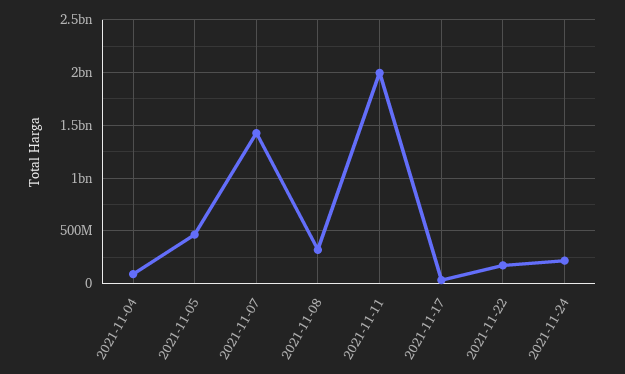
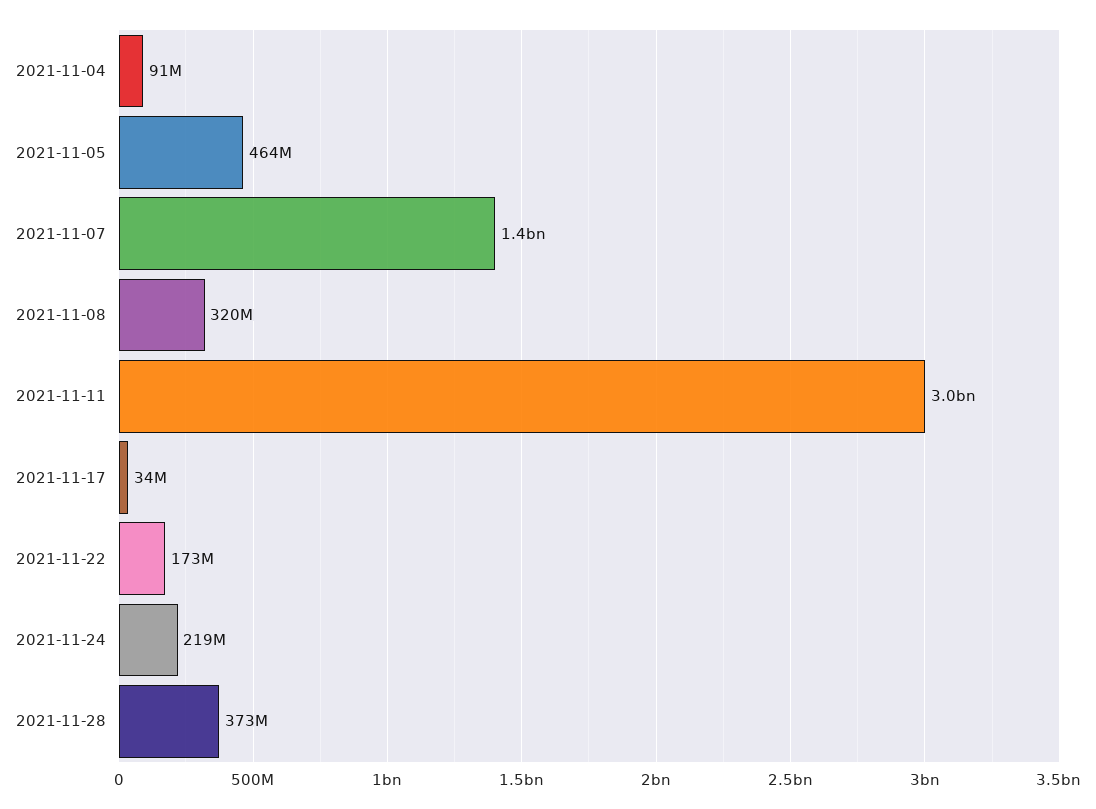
2021-11-11: 2000000000 -> 3000000000
2021-11-28: none -> 373000000

